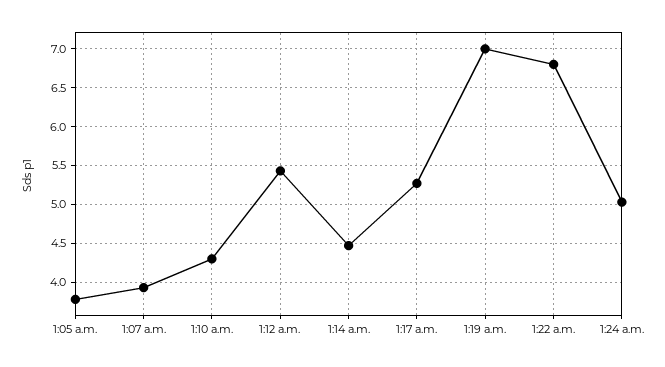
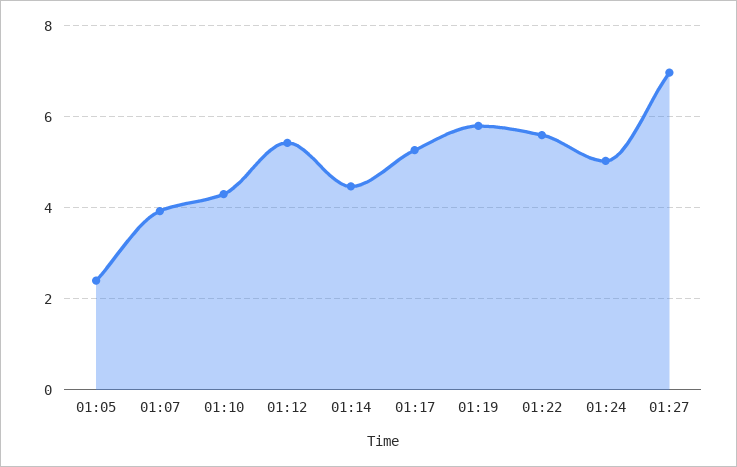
1:05 a.m.: 3.8 -> 2.4
1:19 a.m.: 7 -> 5.8
1:22 a.m.: 6.8 -> 5.6
01:27: none -> 7

